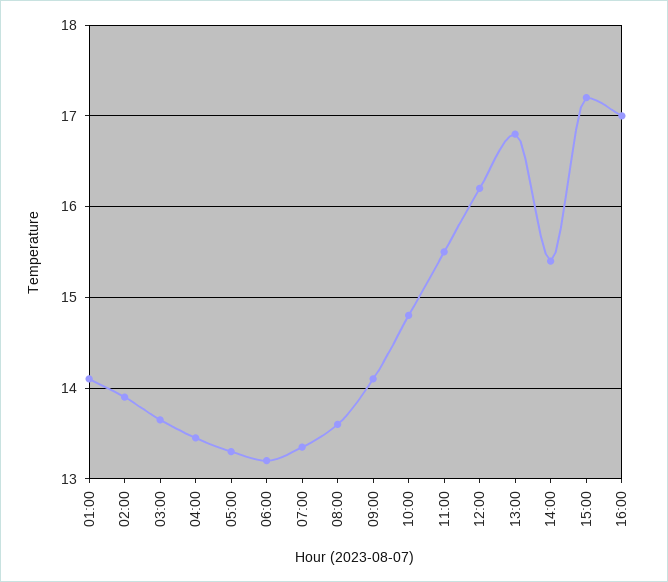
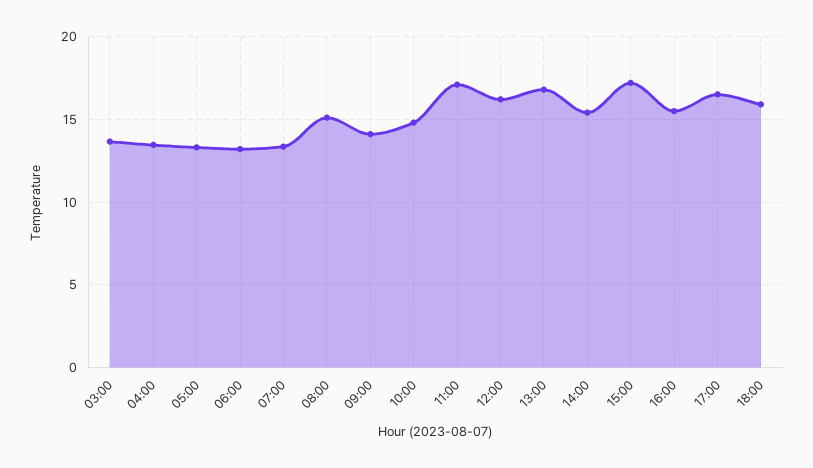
01:00: 14.1 -> none
02:00: 13.9 -> none
08:00: 13.6 -> 15
11:00: 15.5 -> 17
16:00: 17 -> 15.5
17:00: none -> 16.5
18:00: none -> 16

